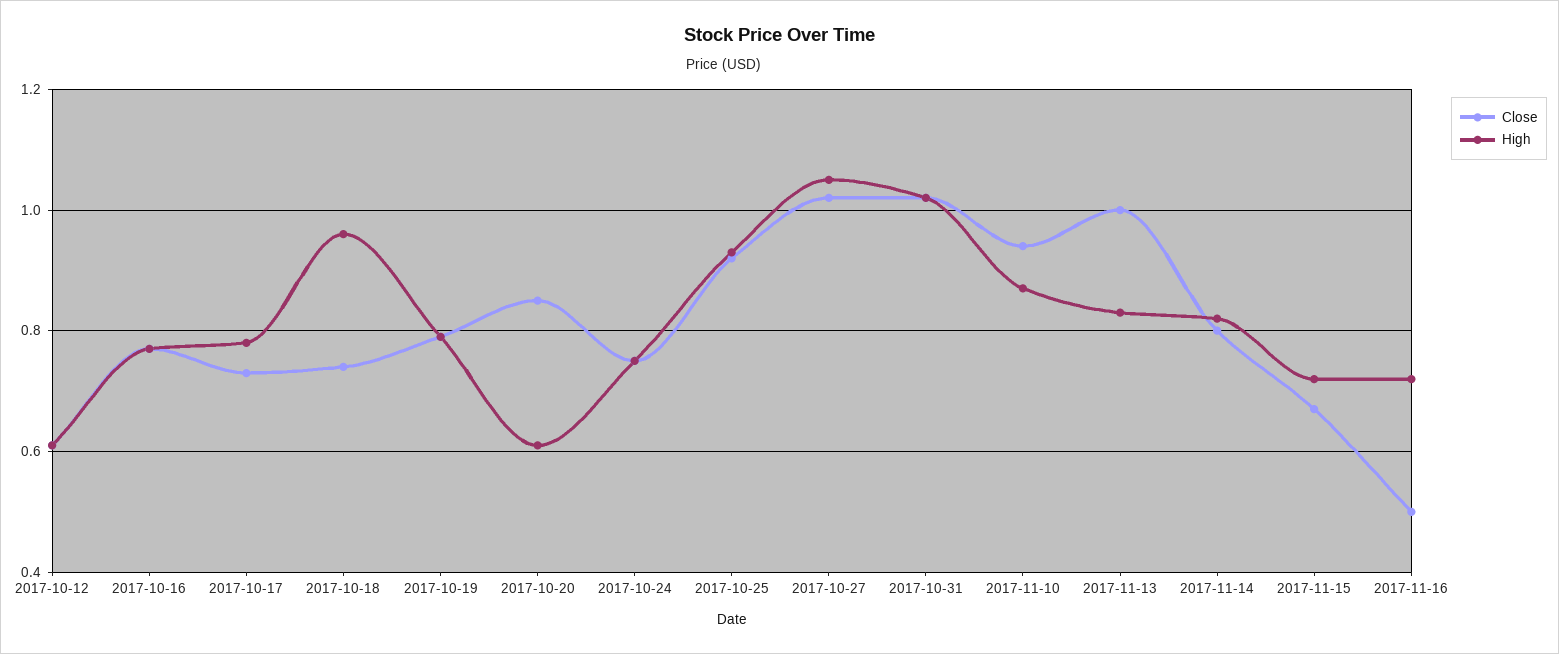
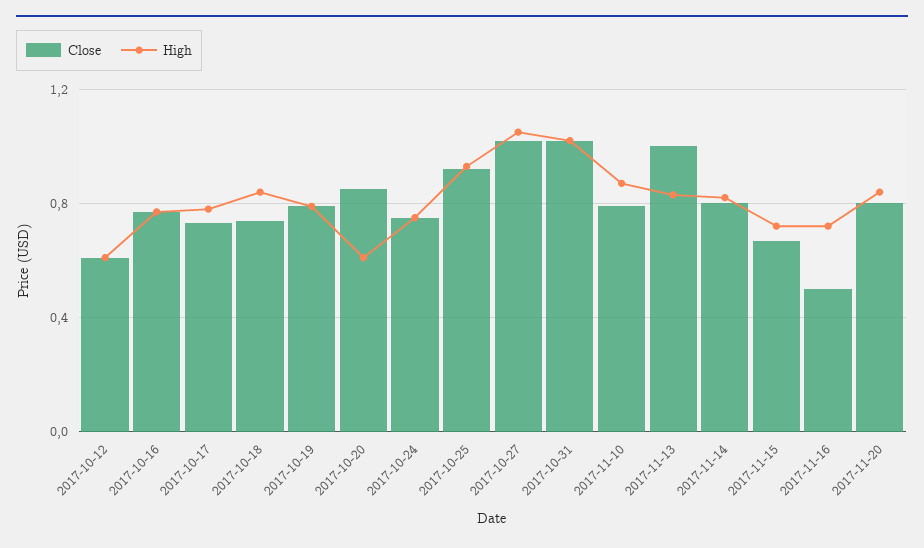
High, 2017-10-18: 0.95 -> 0.85
Close, 2017-11-10: 0.95 -> 0.8
Close, 2017-11-20: none -> 0.8
High, 2017-11-20: none -> 0.85

